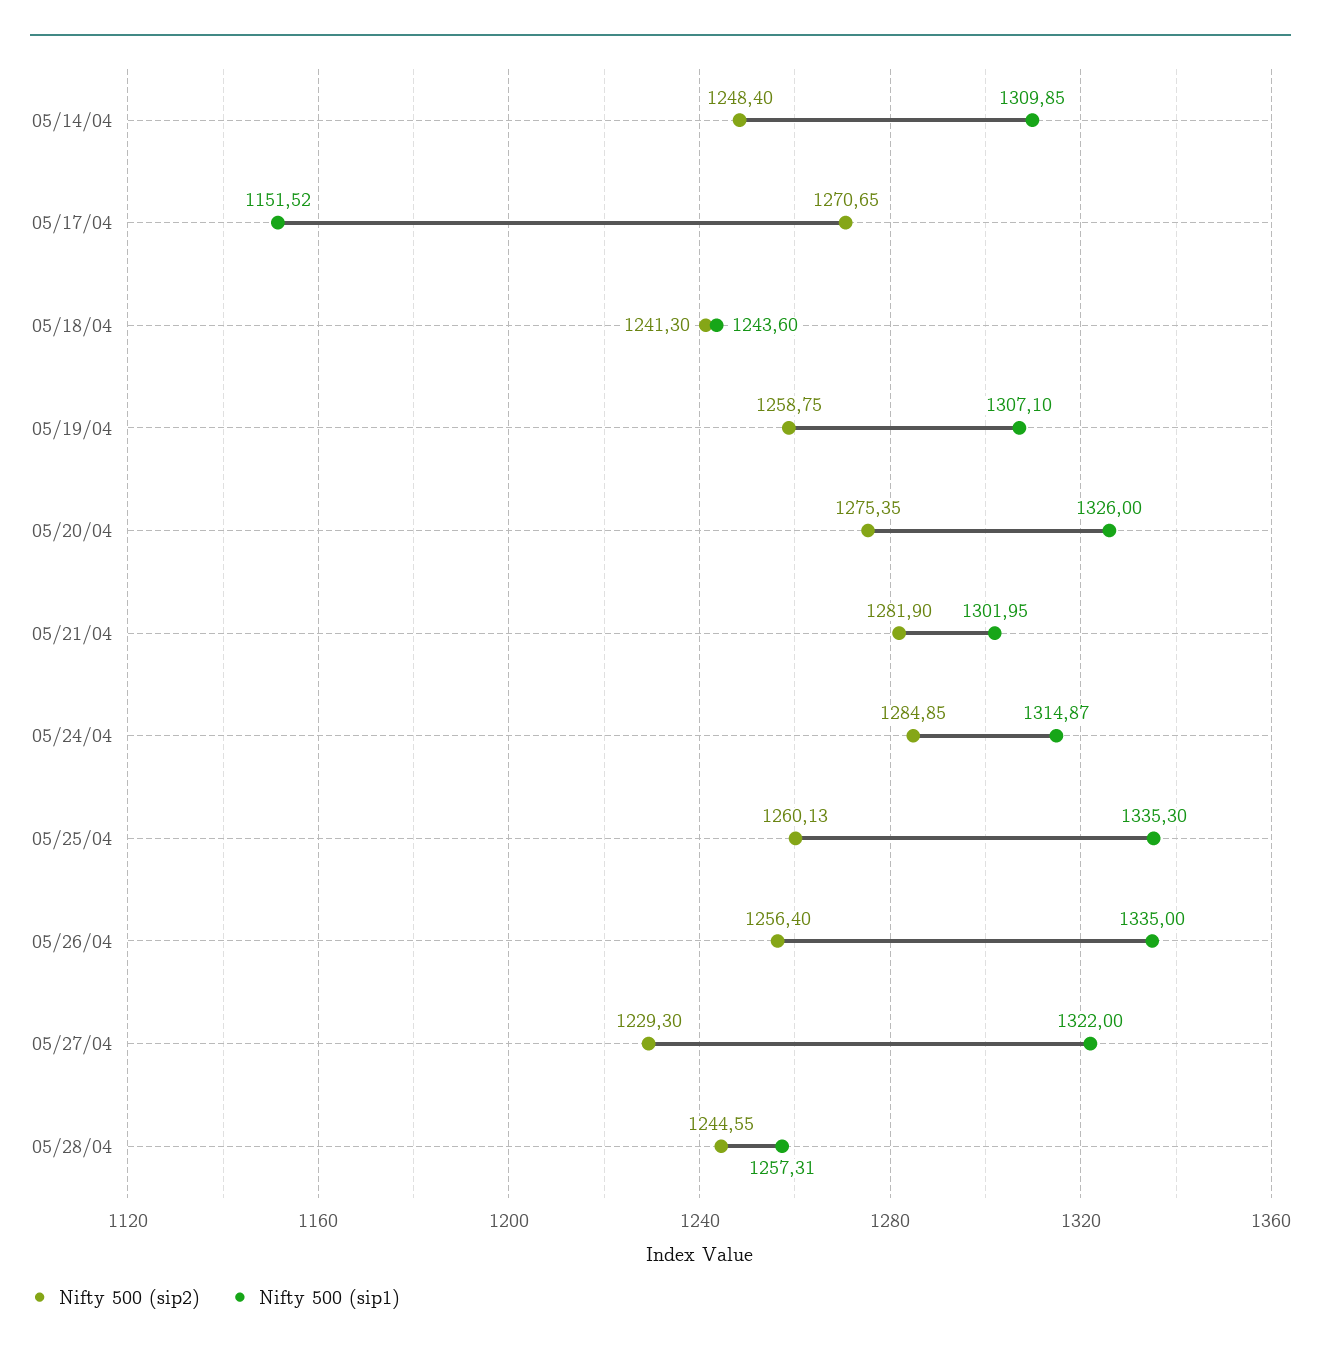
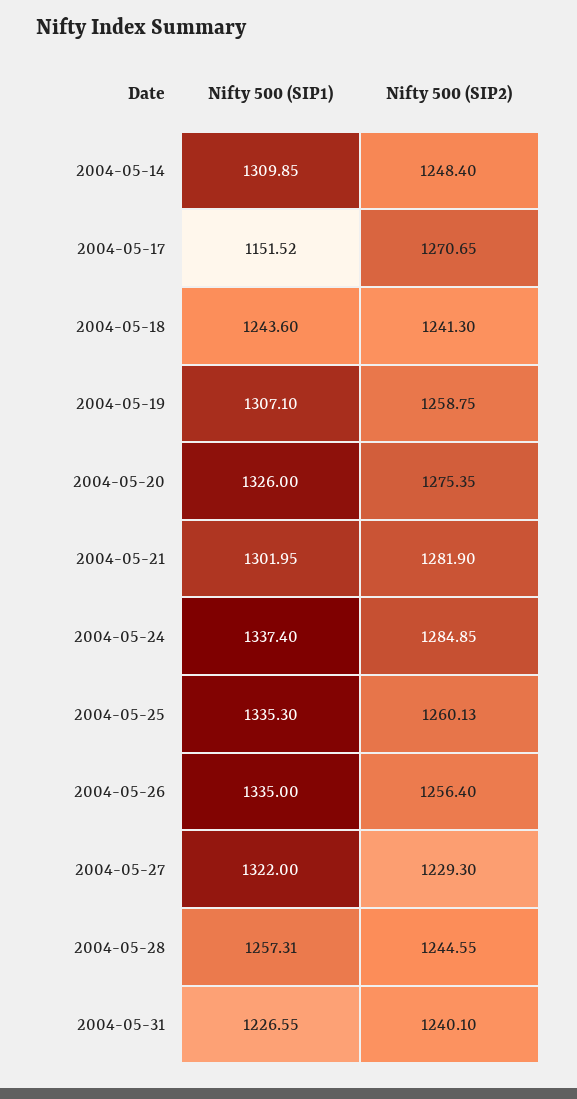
Nifty 500 (sip1), 05/24/04: 1314.87 -> 1337.4
Nifty 500 (sip1), 2004-05-31: none -> 1226.55
Nifty 500 (sip2), 2004-05-31: none -> 1240.1

